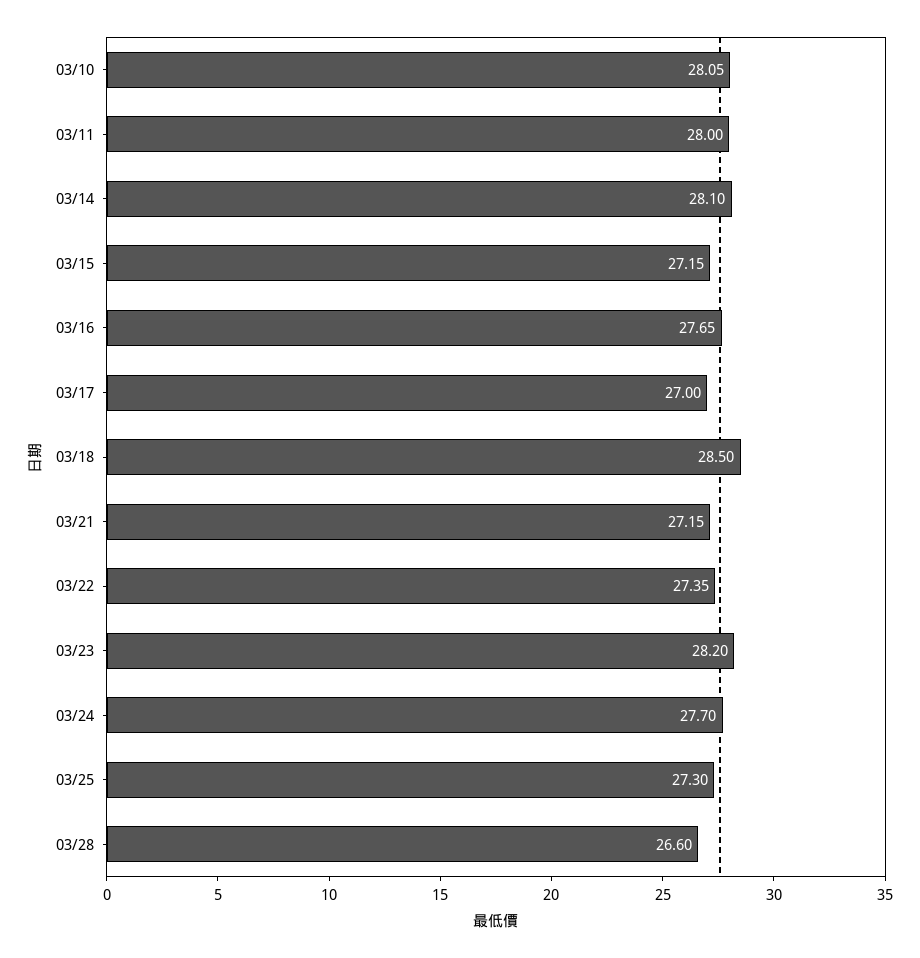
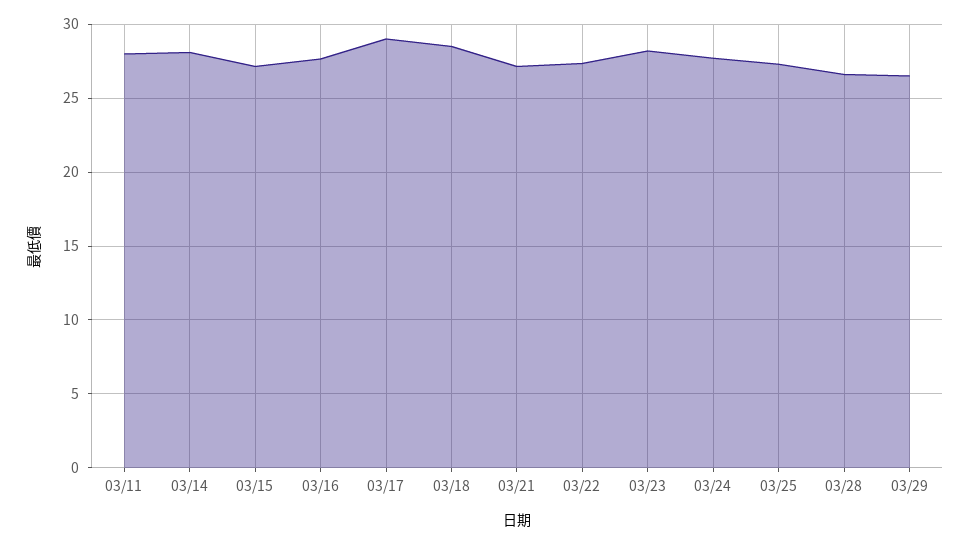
03/10: 28.05 -> none
03/17: 27 -> 29
03/29: none -> 26.5

